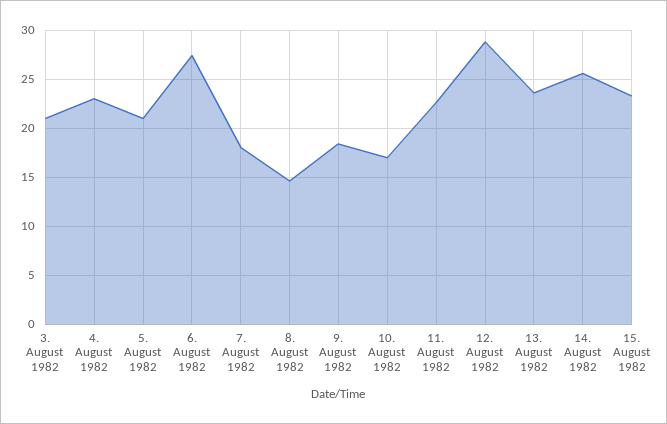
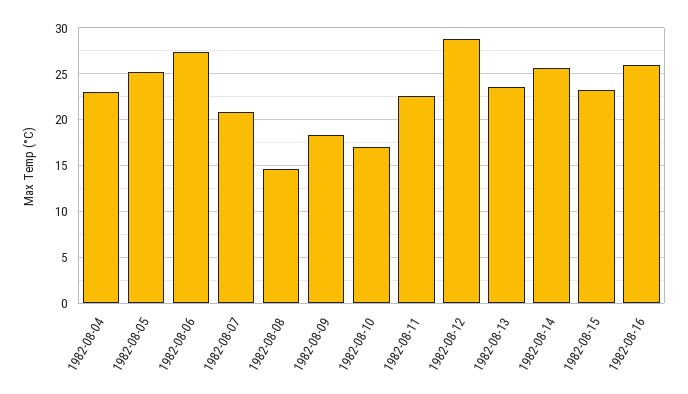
3. August 1982: 21 -> none
5. August 1982: 21 -> 25
7. August 1982: 18 -> 21
1982-08-16: none -> 26

